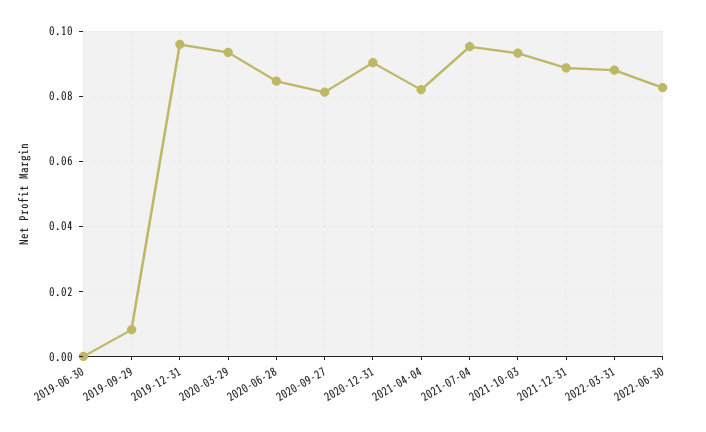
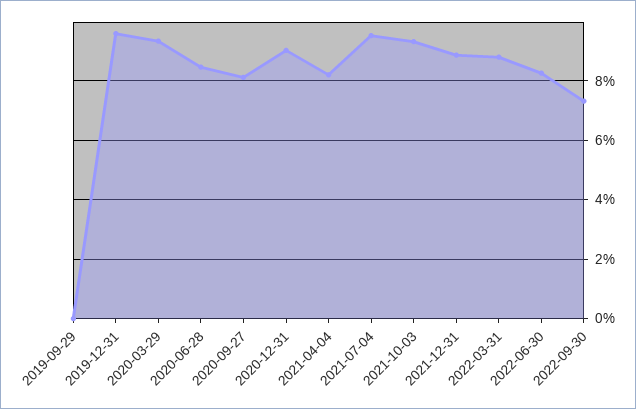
2019-06-30: 0 -> none
2019-09-29: 0.008 -> 0
2022-09-30: none -> 0.0725

